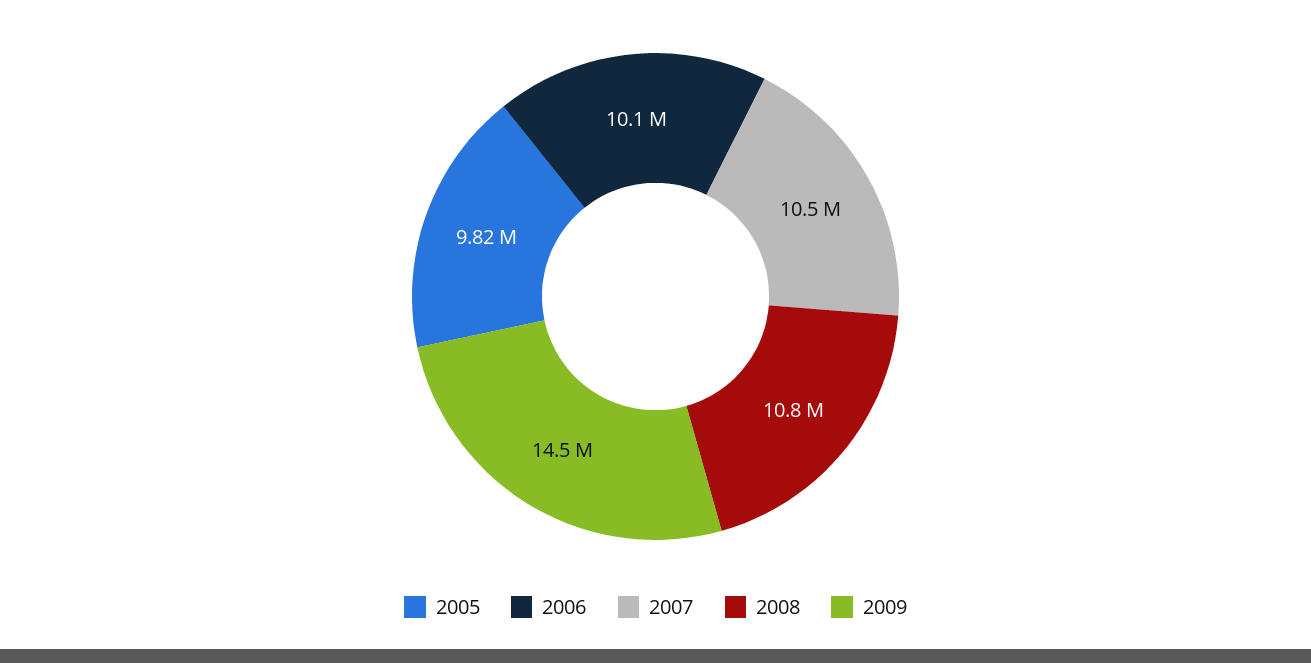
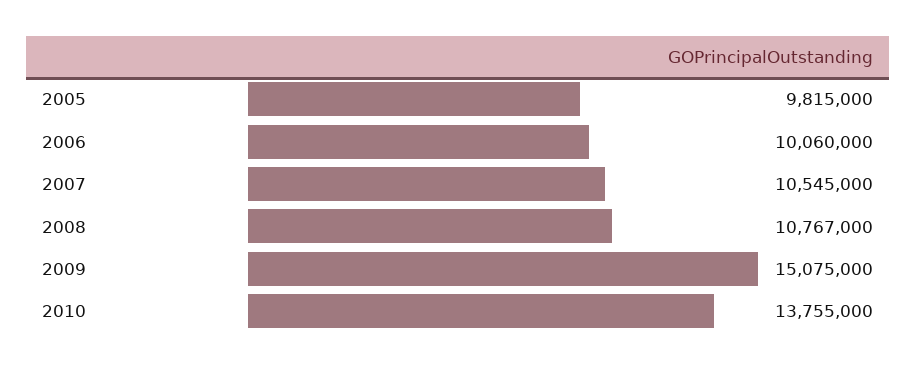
2009: 14500000 -> 15075000
2010: none -> 13755000

